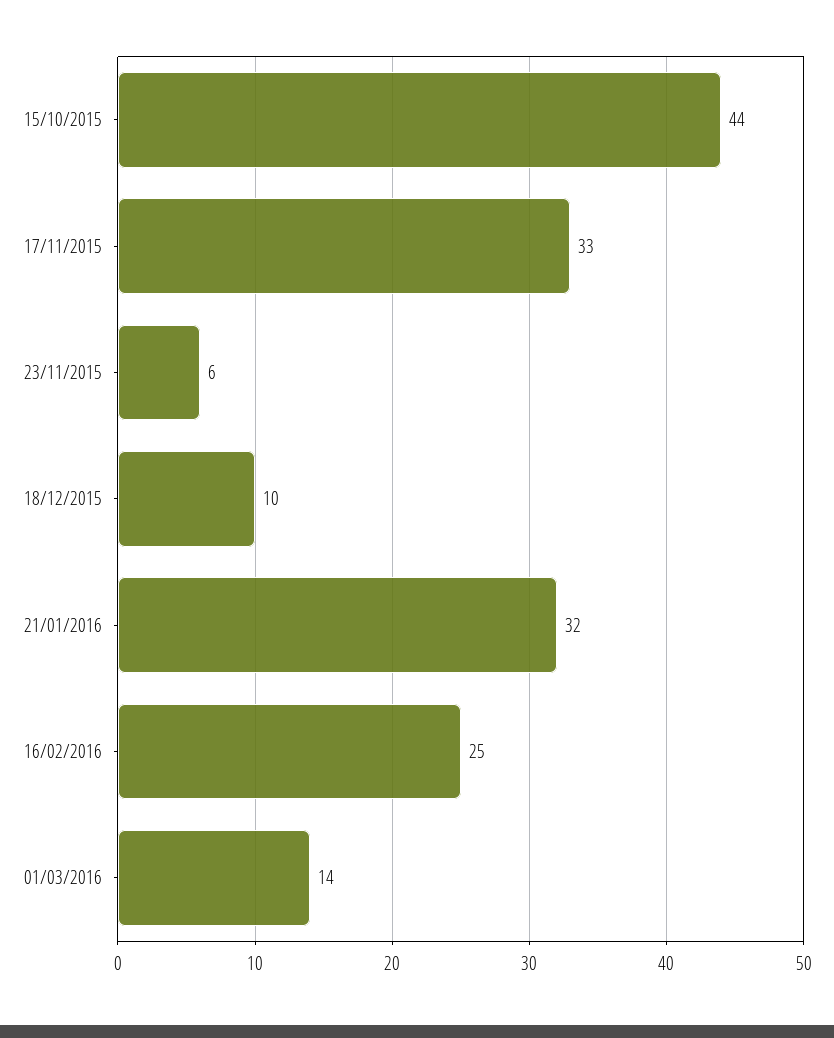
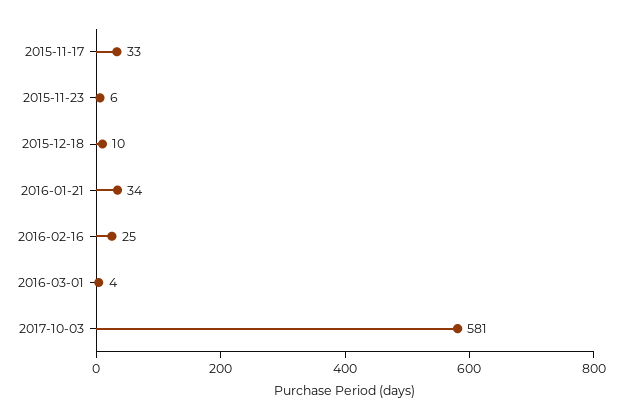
15/10/2015: 44 -> none
21/01/2016: 32 -> 34
01/03/2016: 14 -> 4
2017-10-03: none -> 581

